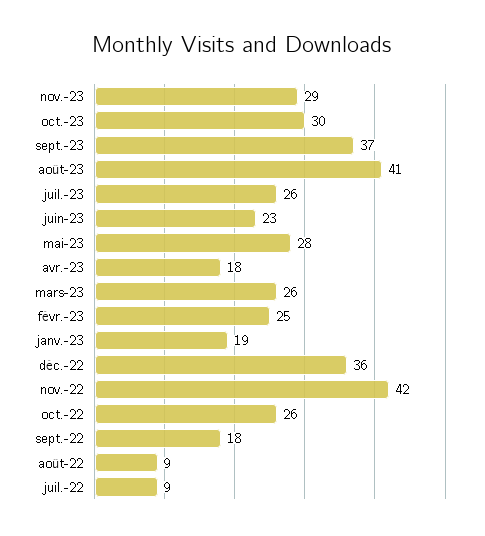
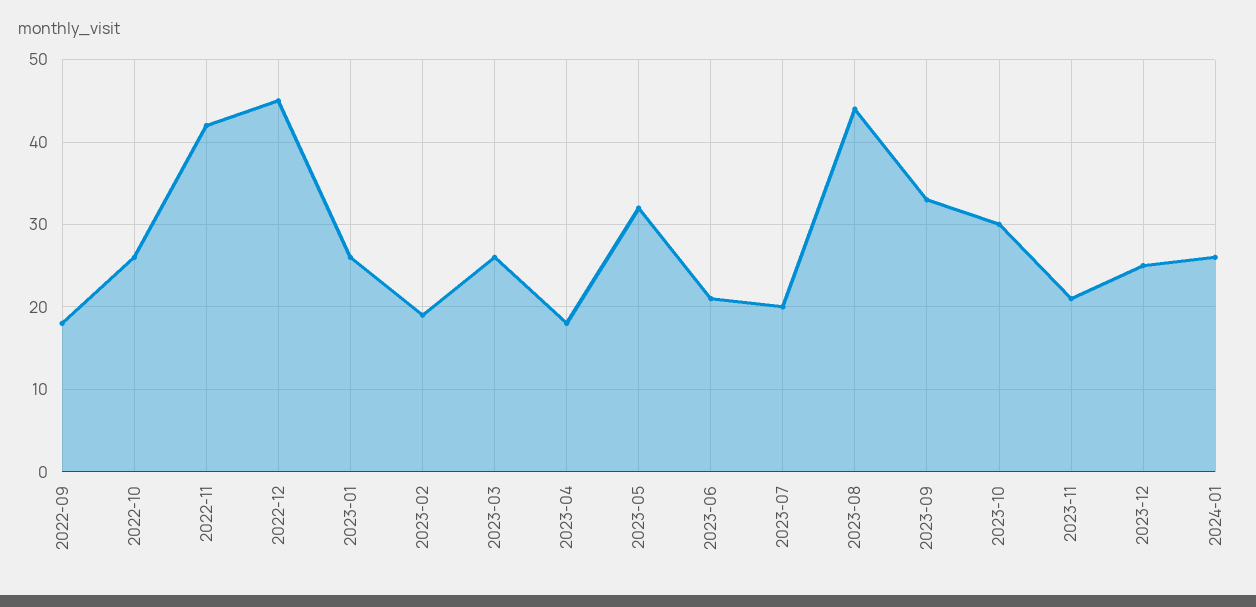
nov.-23: 29 -> 21
sept.-23: 37 -> 33
août-23: 41 -> 44
juil.-23: 26 -> 20
juin-23: 23 -> 21
mai-23: 28 -> 32
févr.-23: 25 -> 19
janv.-23: 19 -> 26
déc.-22: 36 -> 45
août-22: 9 -> none
juil.-22: 9 -> none
2023-12: none -> 25
2024-01: none -> 26

